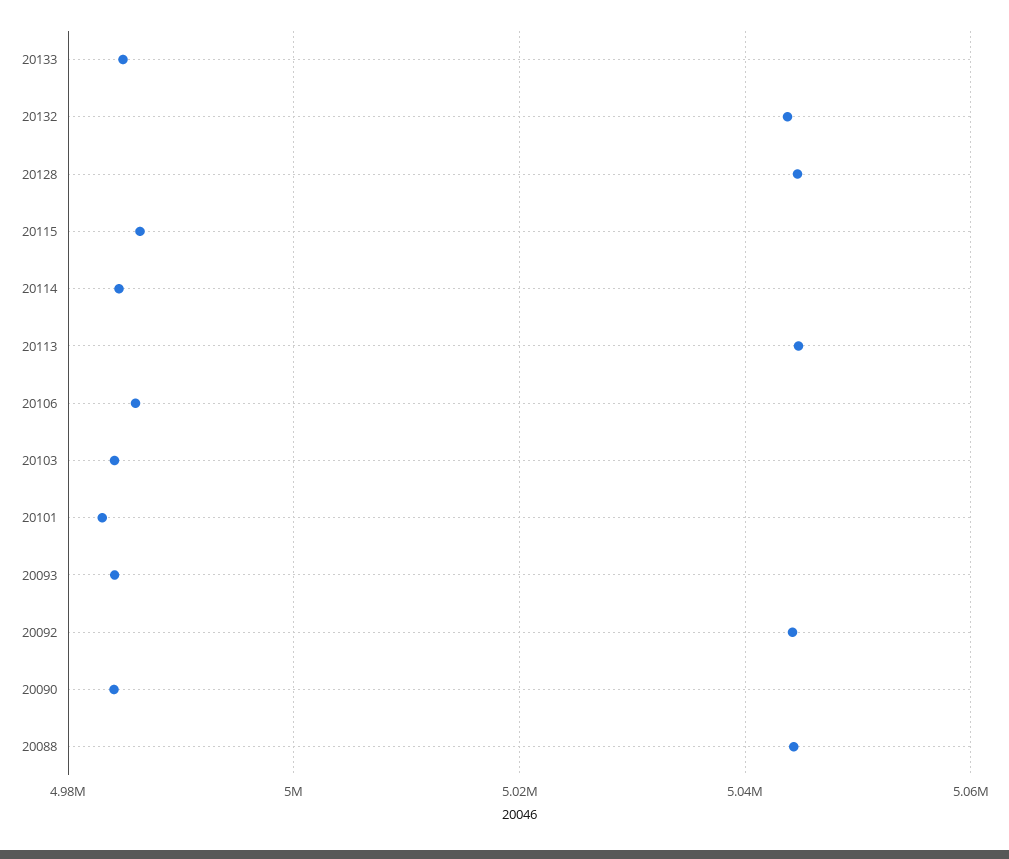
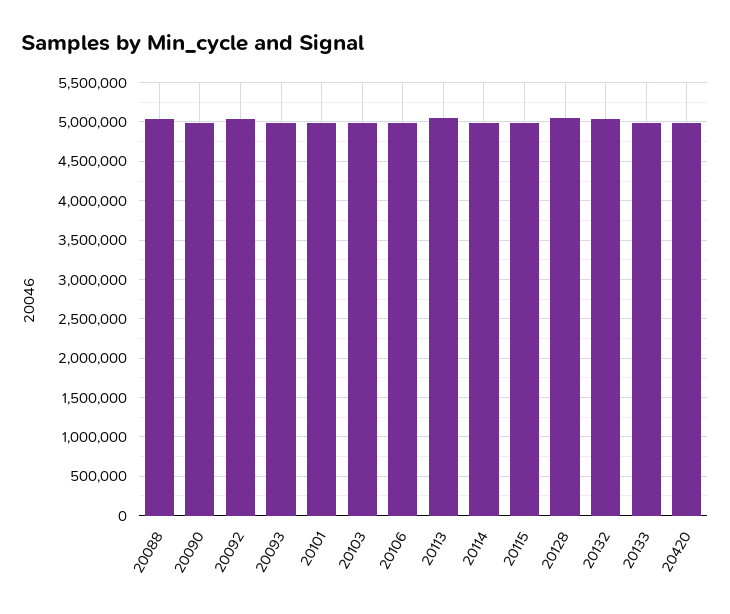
20420: none -> 5000000

